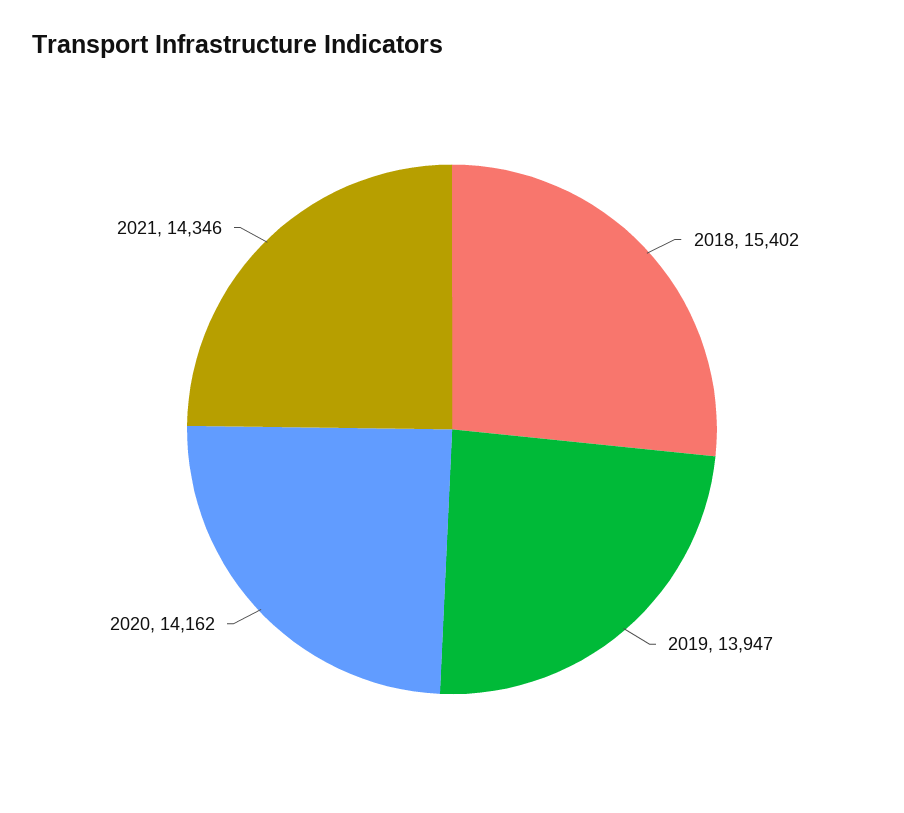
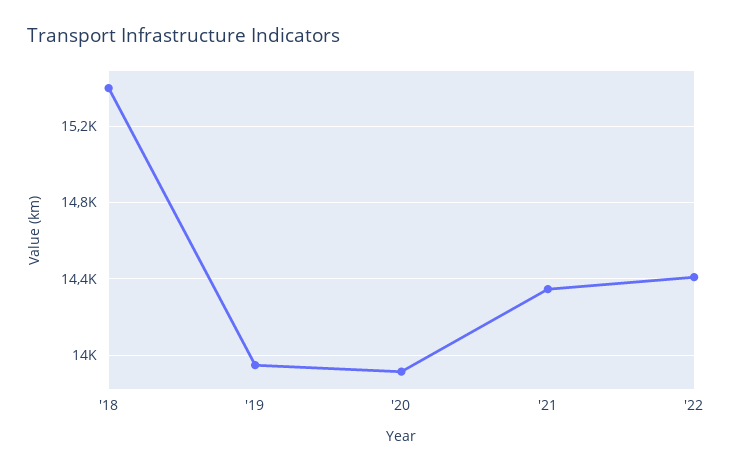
2020: 14162 -> 13900
'22: none -> 14400

